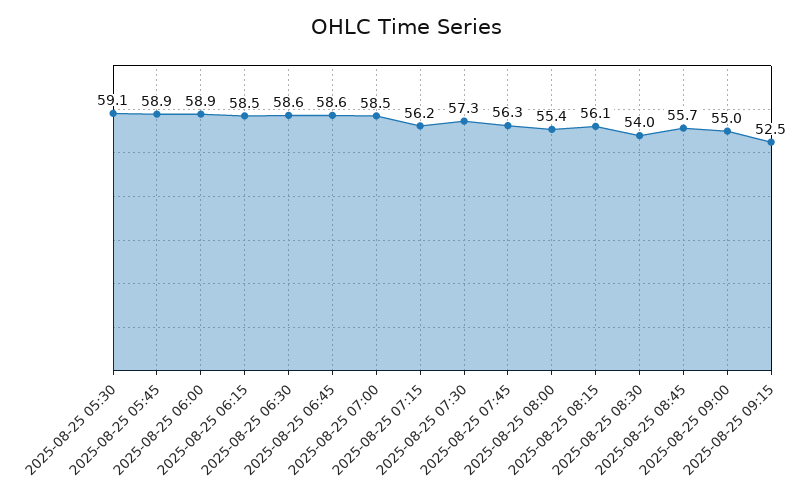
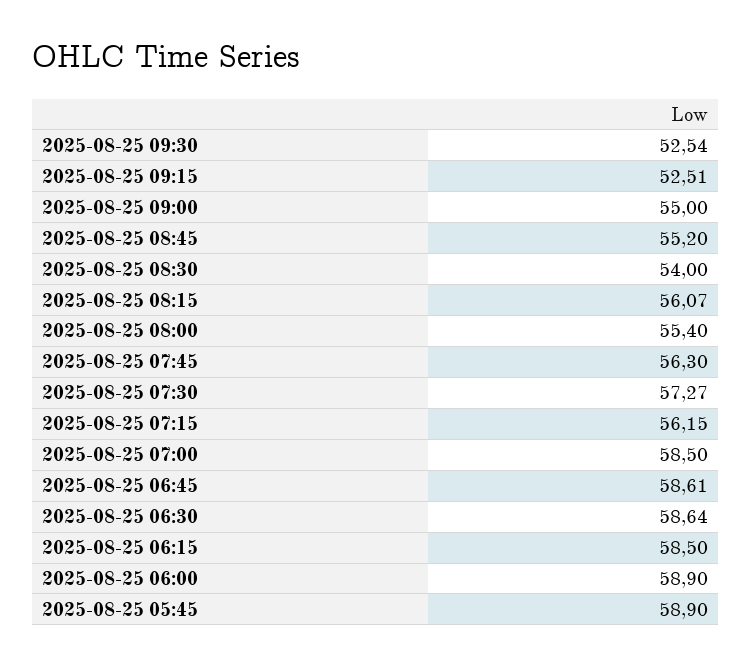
2025-08-25 05:30: 59.1 -> none
2025-08-25 08:45: 55.7 -> 55.2
2025-08-25 09:30: none -> 52.54

